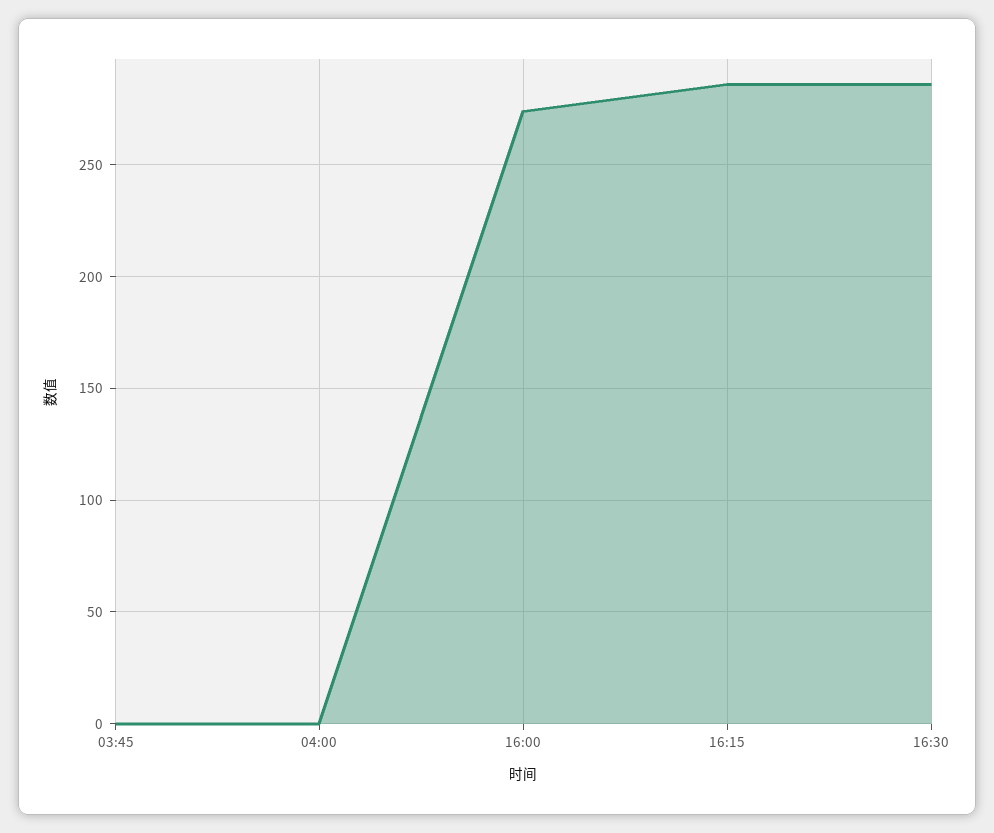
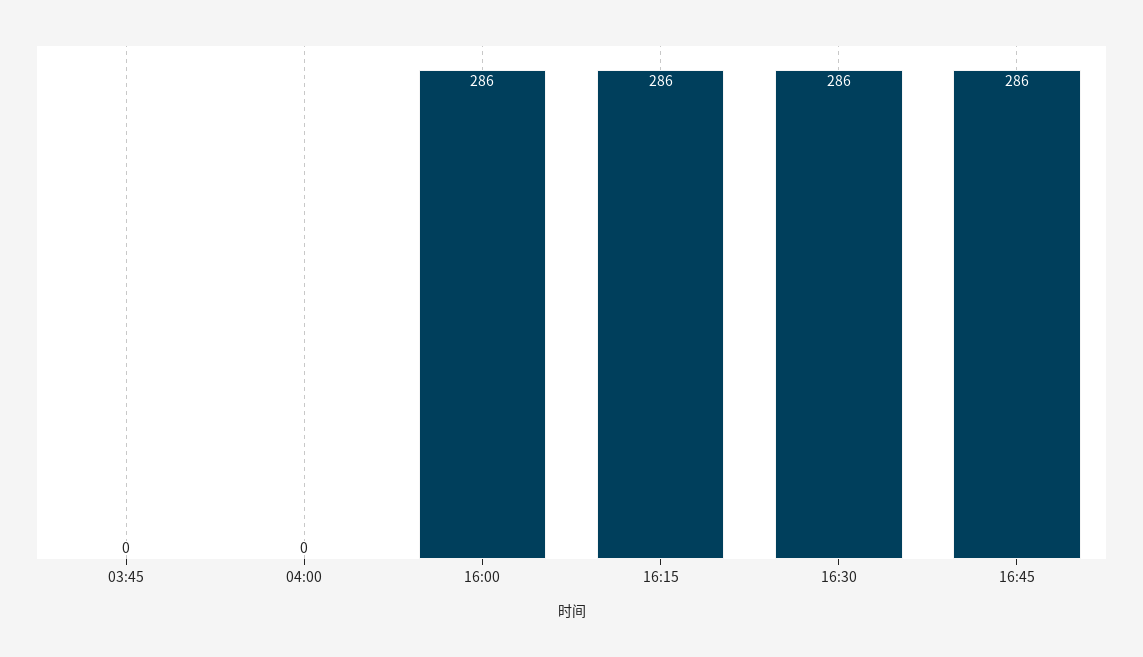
16:00: 275 -> 286
16:45: none -> 286

